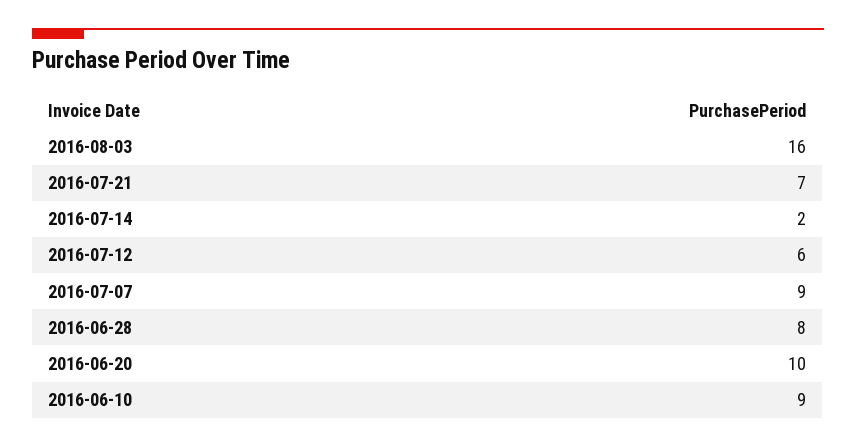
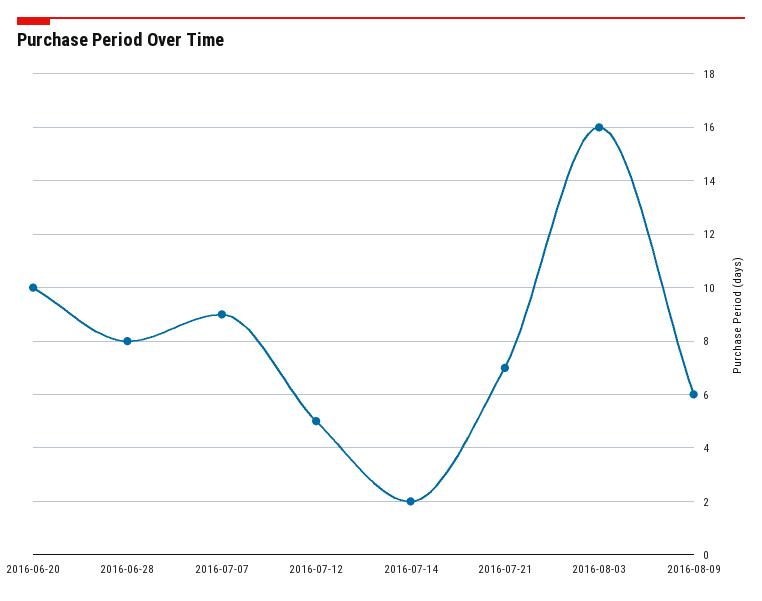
2016-07-12: 6 -> 5
2016-06-10: 9 -> none
2016-08-09: none -> 6

